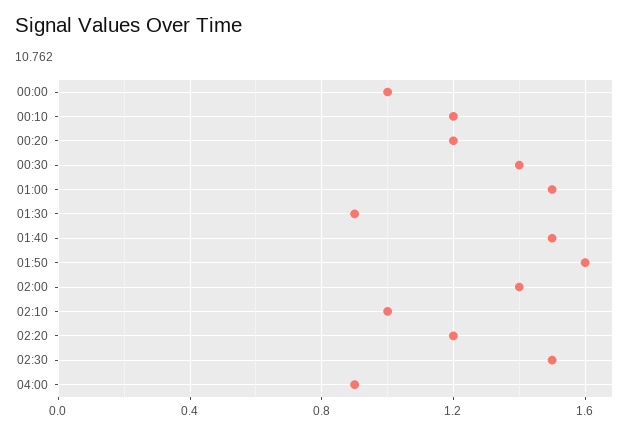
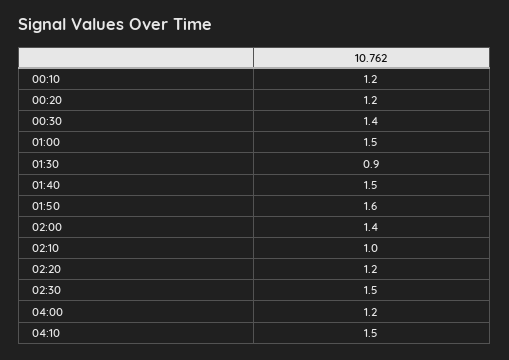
00:00: 1 -> none
04:00: 0.9 -> 1.2
04:10: none -> 1.5

